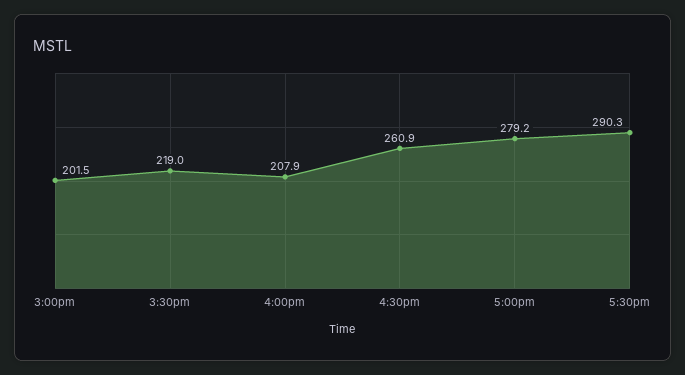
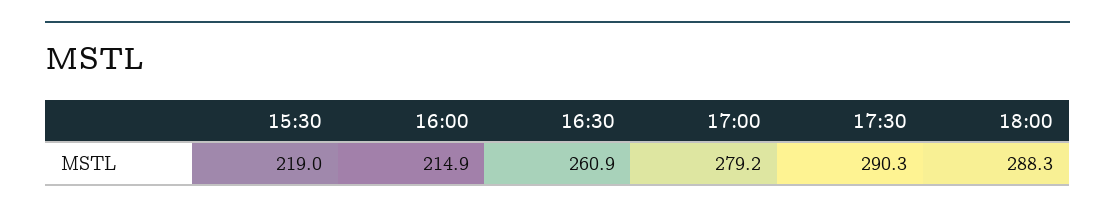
3:00pm: 201.5 -> none
4:00pm: 207.9 -> 214.9
18:00: none -> 288.3

